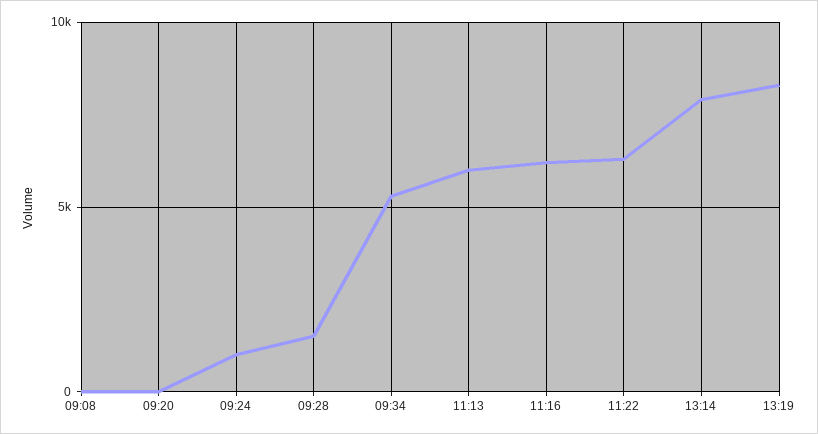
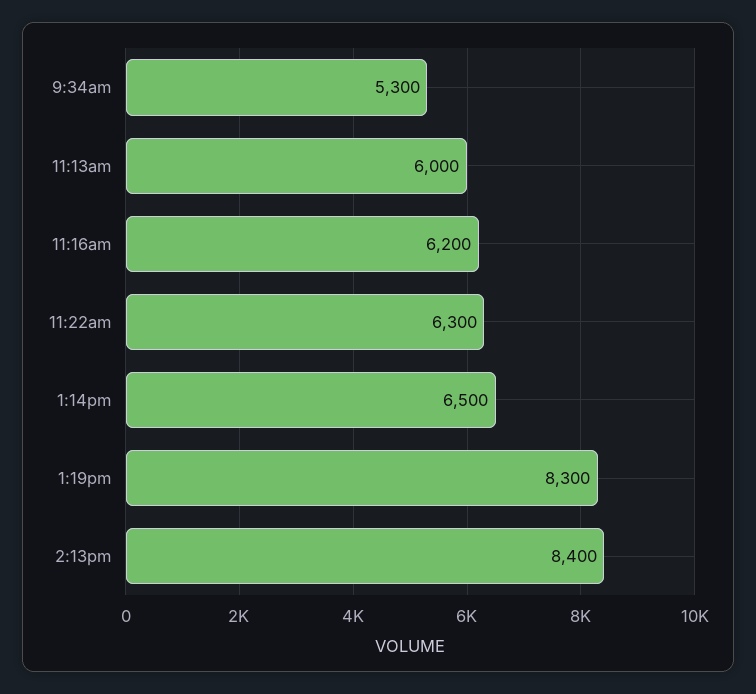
09:08: 0 -> none
09:20: 0 -> none
09:24: 1000 -> none
09:28: 1500 -> none
13:14: 8000 -> 6500
2:13pm: none -> 8400

